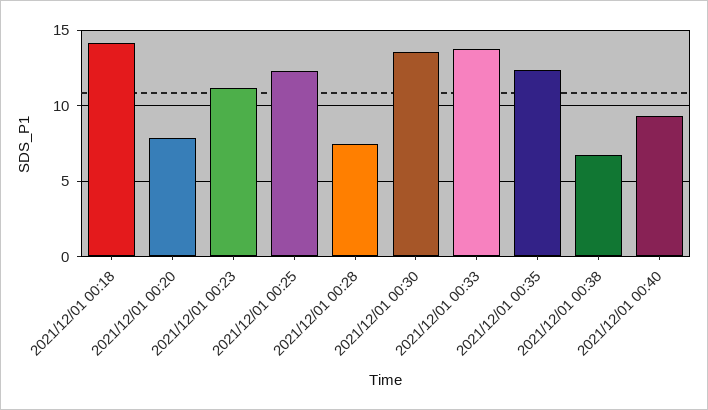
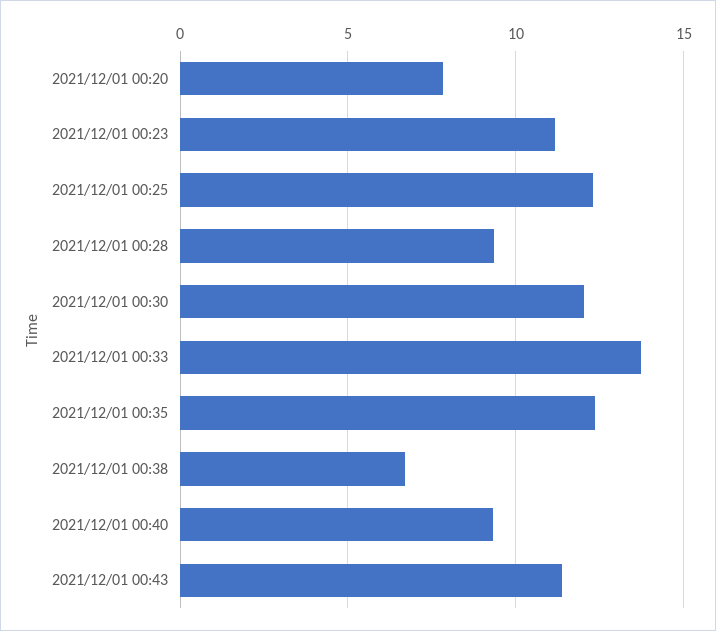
2021/12/01 00:18: 14 -> none
2021/12/01 00:28: 7.5 -> 9.5
2021/12/01 00:30: 13.5 -> 12
2021/12/01 00:43: none -> 11.5

